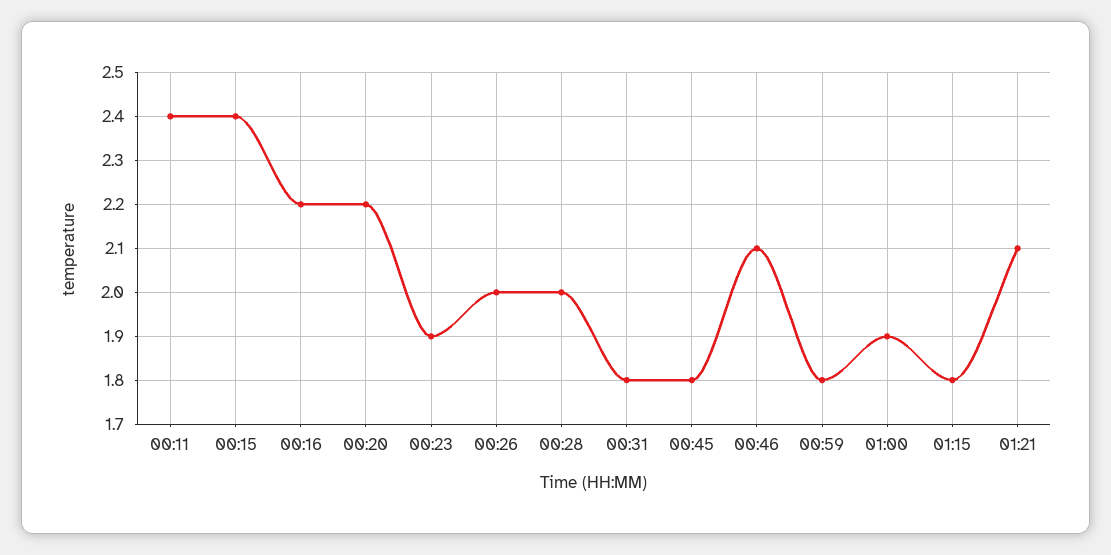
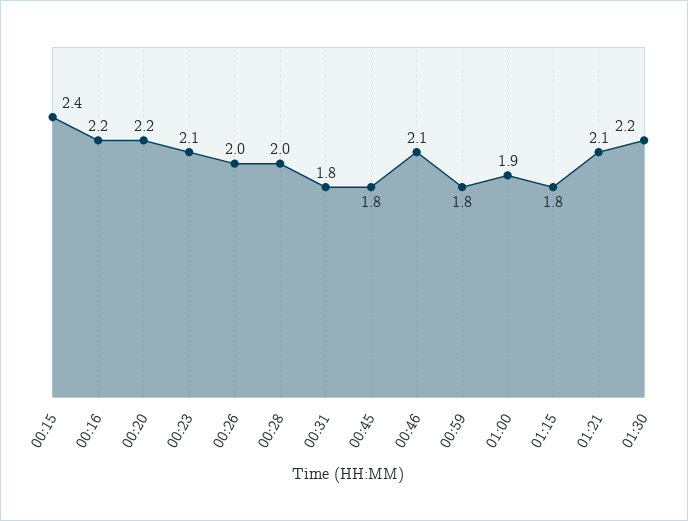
00:11: 2.4 -> none
00:23: 1.9 -> 2.1
01:30: none -> 2.2

